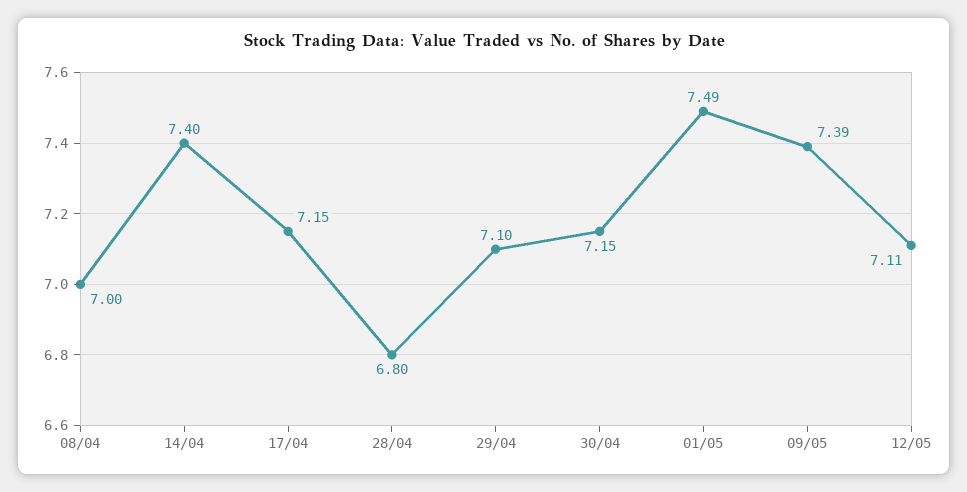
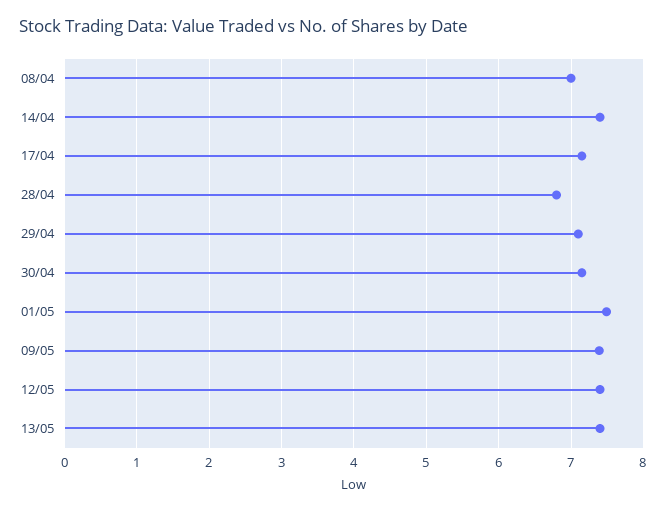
12/05: 7.11 -> 7.4
13/05: none -> 7.4

